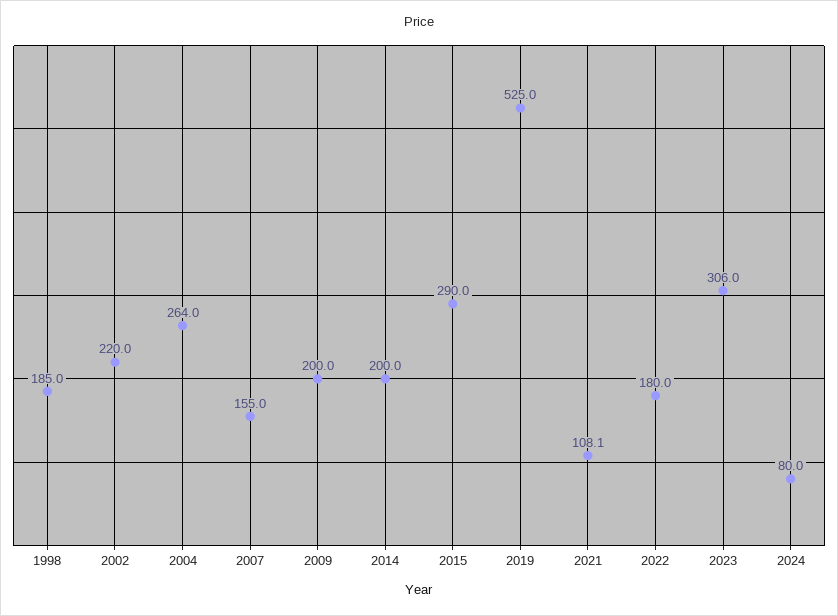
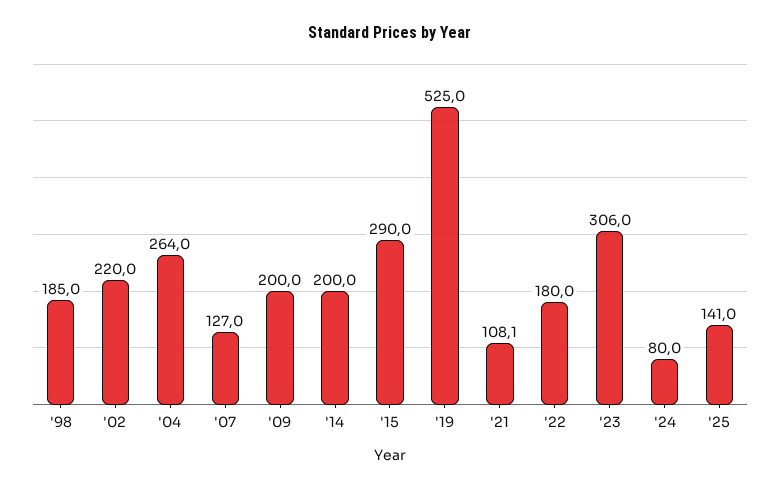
2007: 155 -> 127
'25: none -> 141

